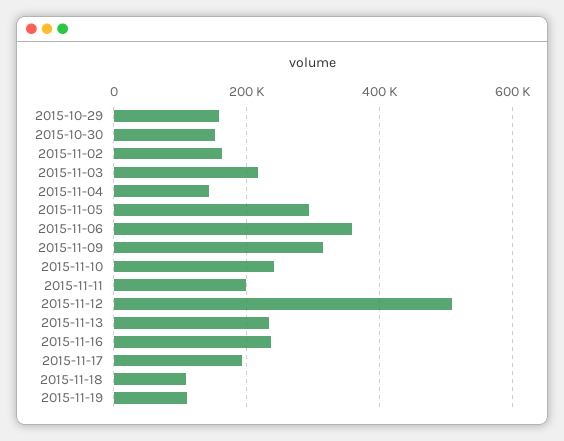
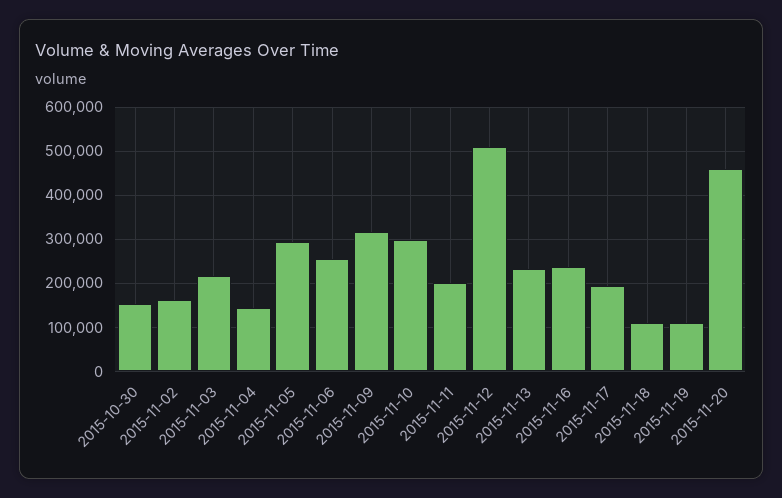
2015-10-29: 160000 -> none
2015-11-06: 360000 -> 260000
2015-11-10: 240000 -> 300000
2015-11-20: none -> 460000

